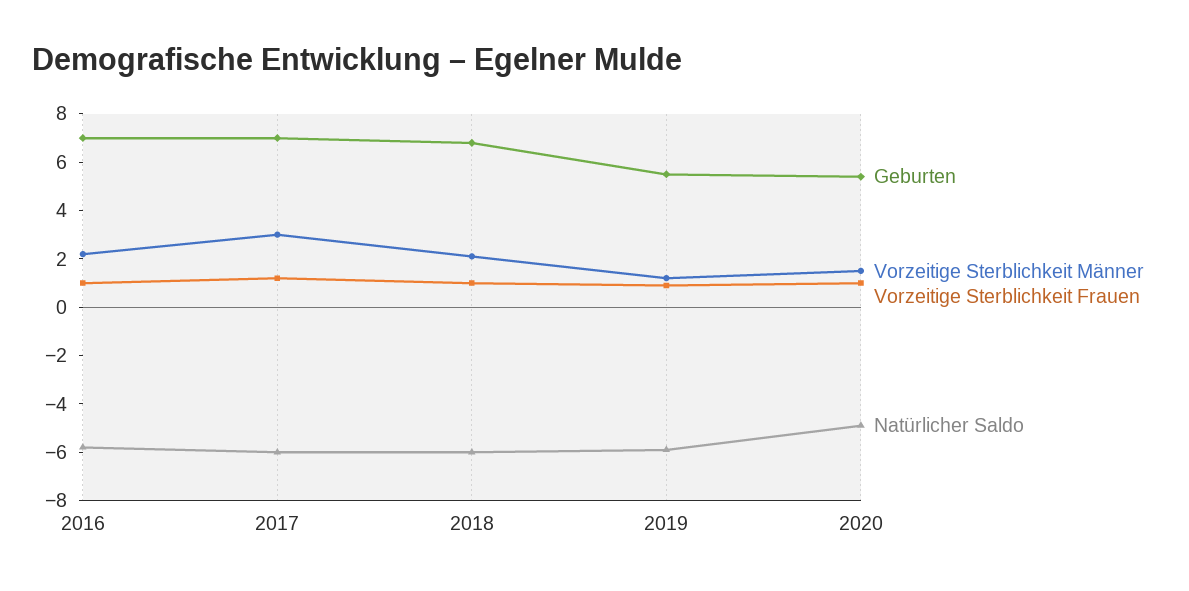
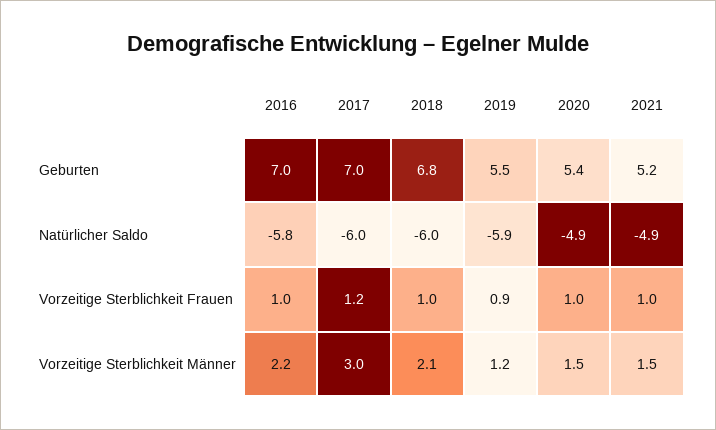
Geburten, 2021: none -> 5.2
Natürlicher Saldo, 2021: none -> -4.9
Vorzeitige Sterblichkeit Frauen, 2021: none -> 1
Vorzeitige Sterblichkeit Männer, 2021: none -> 1.5

